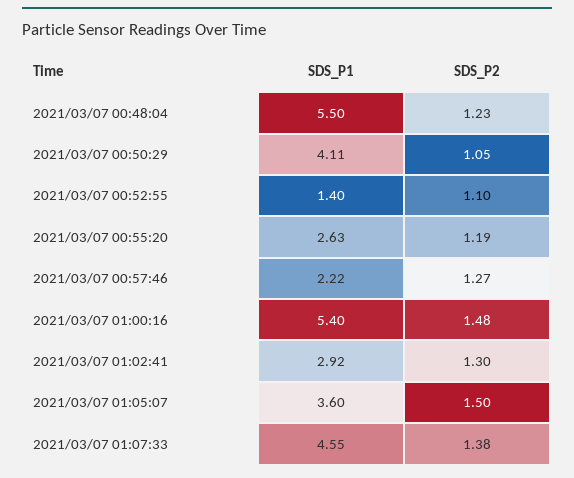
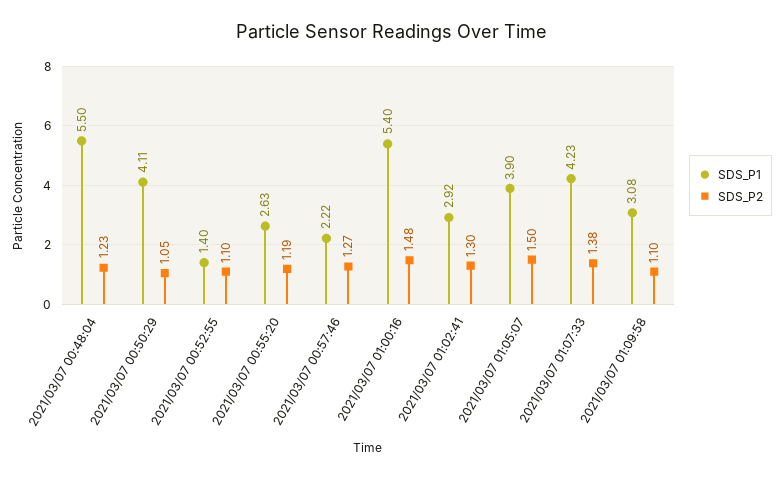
SDS_P1, 2021/03/07 01:05:07: 3.6 -> 3.9
SDS_P1, 2021/03/07 01:07:33: 4.55 -> 4.23
SDS_P1, 2021/03/07 01:09:58: none -> 3.08
SDS_P2, 2021/03/07 01:09:58: none -> 1.1

